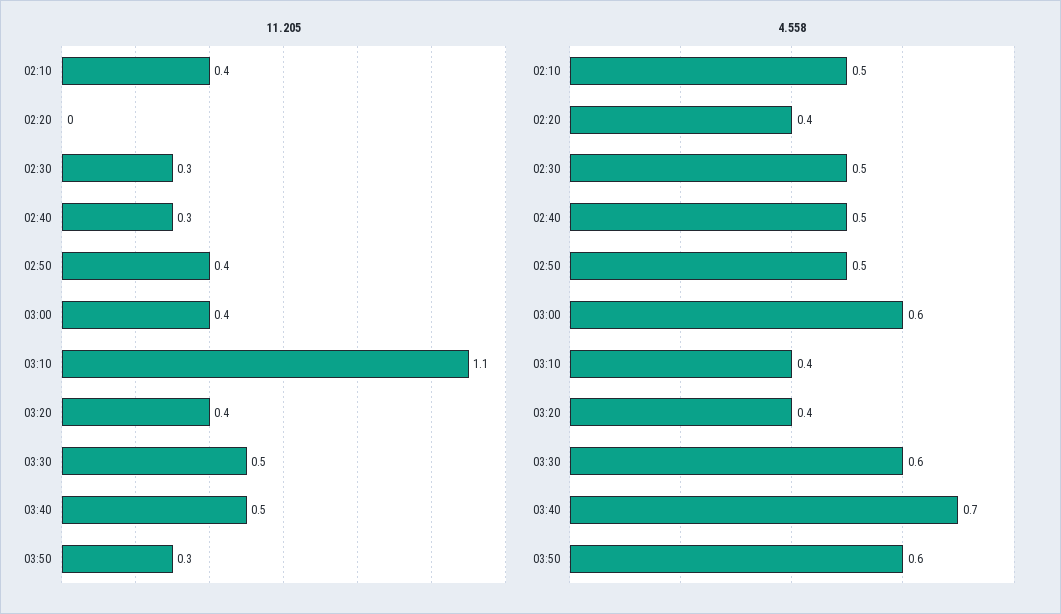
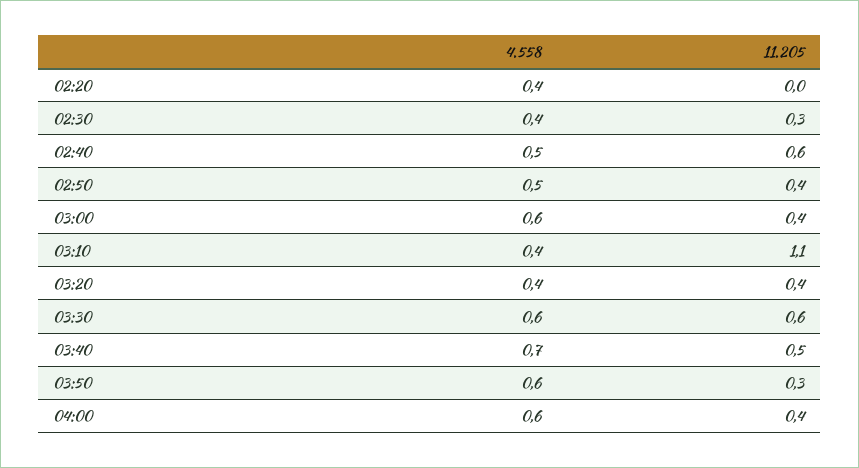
11.205, 02:10: 0.4 -> none
11.205, 02:40: 0.3 -> 0.6
11.205, 03:30: 0.5 -> 0.6
4.558, 02:10: 0.5 -> none
4.558, 02:30: 0.5 -> 0.4
4.558, 04:00: none -> 0.6
11.205, 04:00: none -> 0.4

